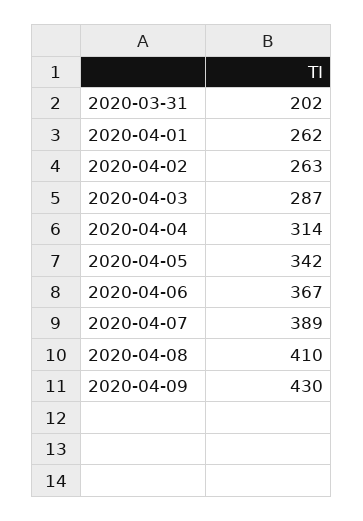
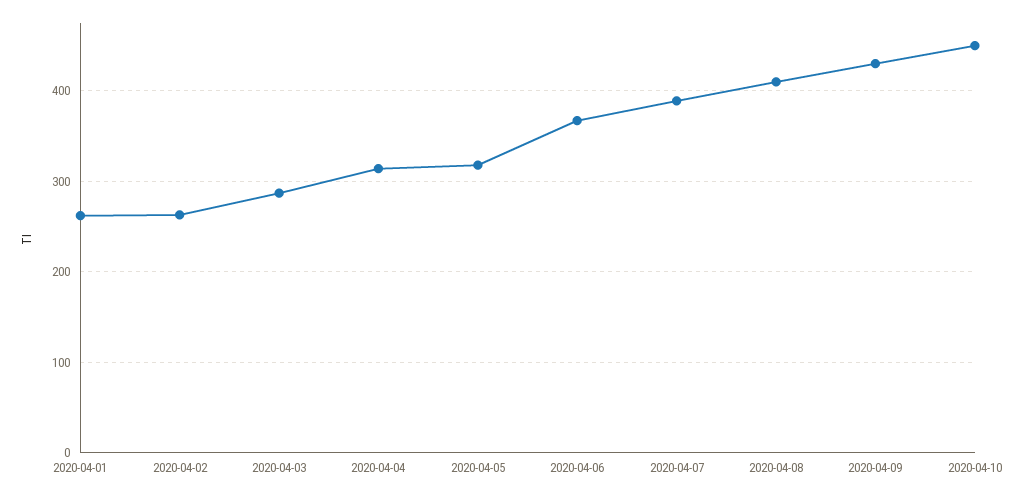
2020-03-31: 202 -> none
2020-04-05: 342 -> 320
2020-04-10: none -> 450

